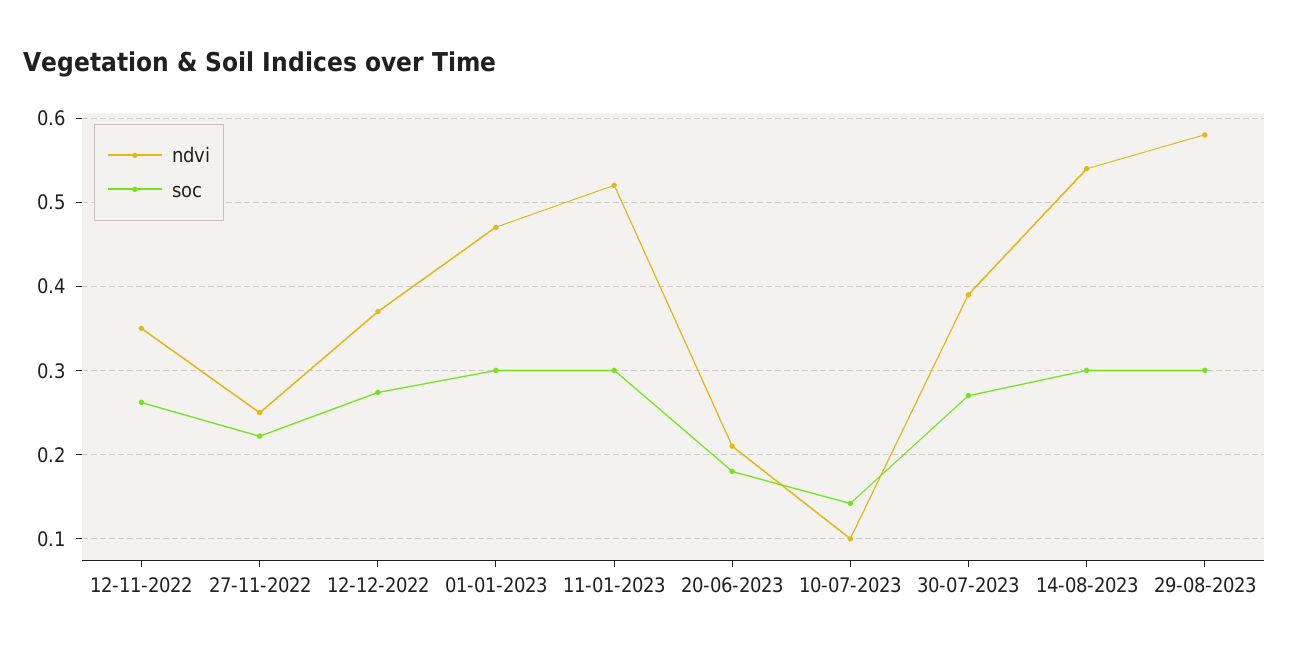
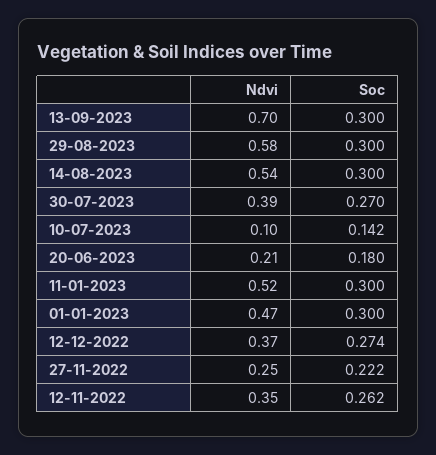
ndvi, 13-09-2023: none -> 0.7
soc, 13-09-2023: none -> 0.3

